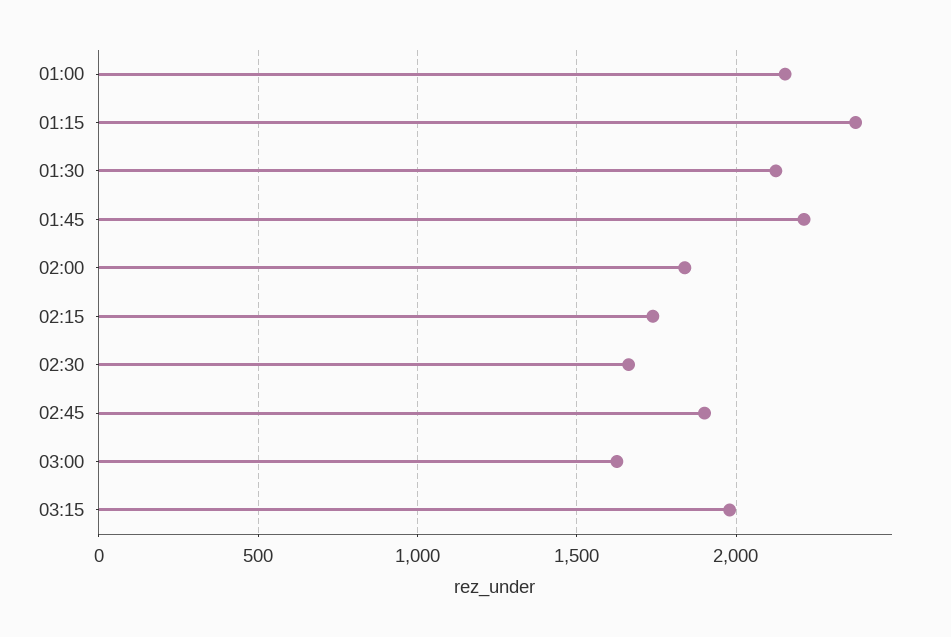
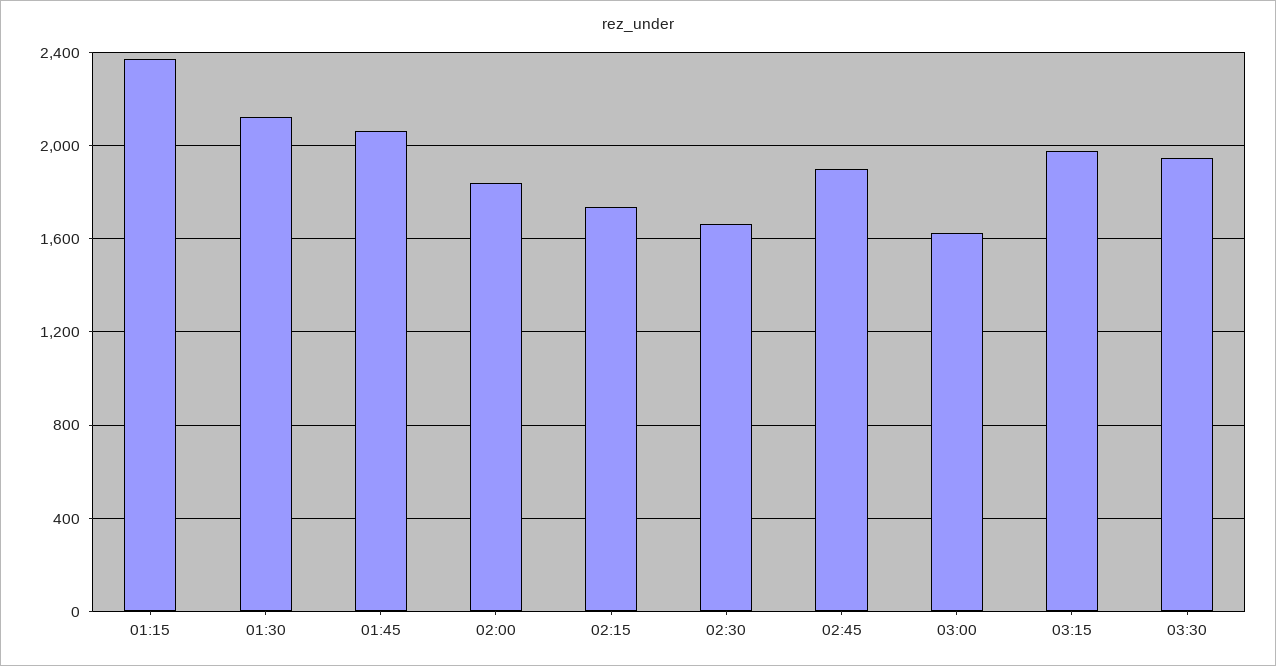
01:00: 2150 -> none
01:45: 2200 -> 2050
03:30: none -> 1950

